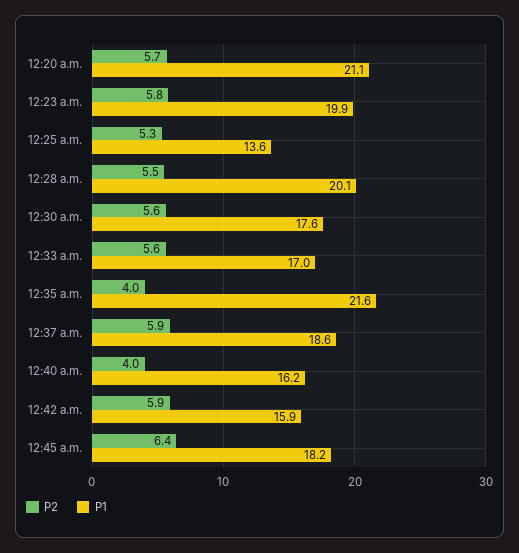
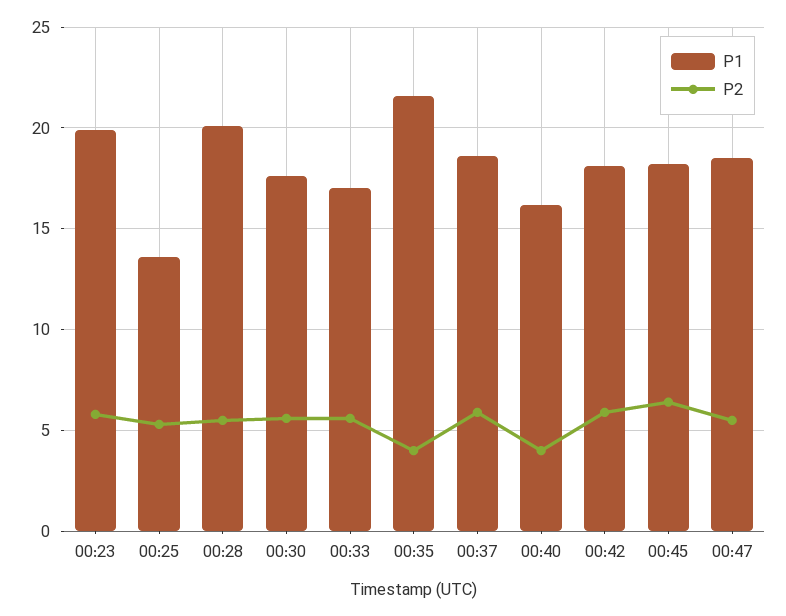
P2, 12:20 a.m.: 5.7 -> none
P1, 12:20 a.m.: 21.1 -> none
P1, 12:42 a.m.: 15.9 -> 18
P1, 00:47: none -> 18.5
P2, 00:47: none -> 5.5

